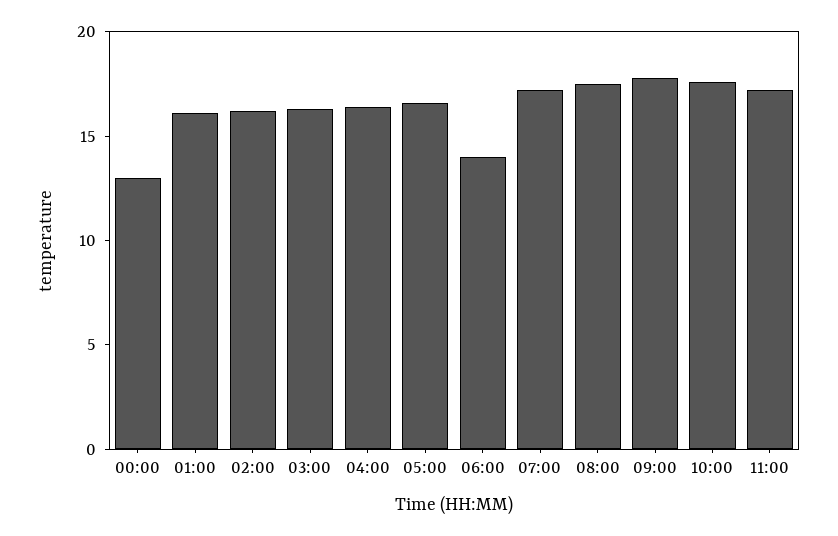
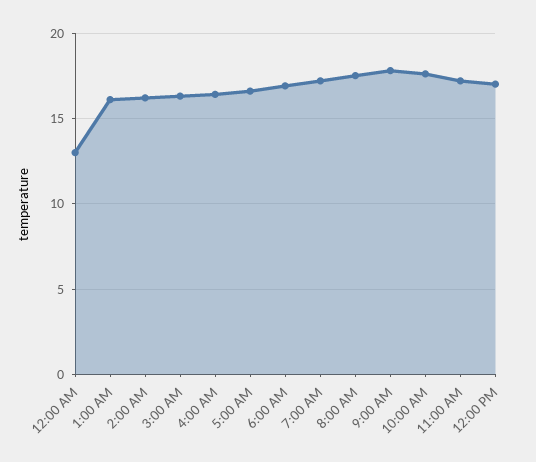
06:00: 14 -> 17
12:00 PM: none -> 17

